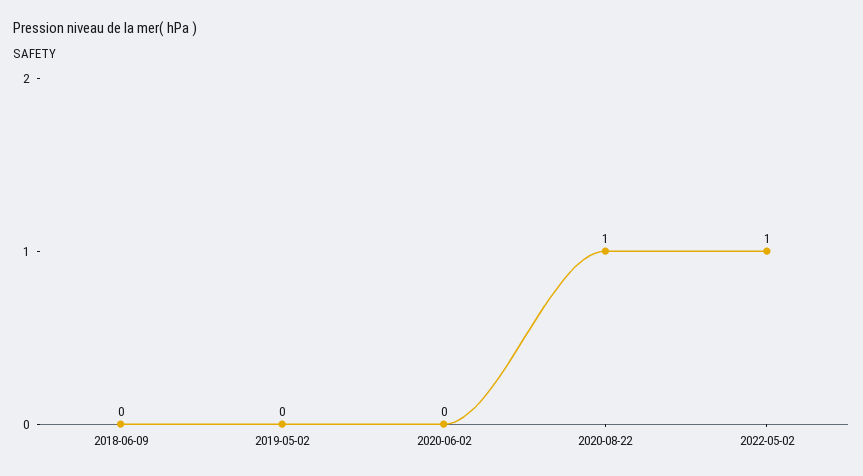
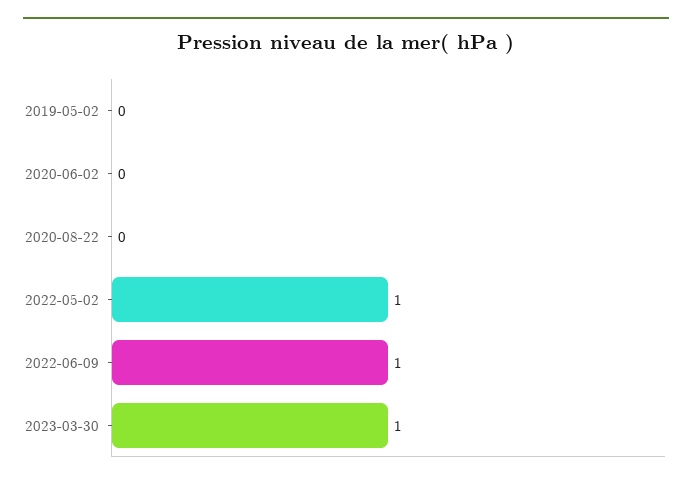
2018-06-09: 0 -> none
2020-08-22: 1 -> 0
2022-06-09: none -> 1
2023-03-30: none -> 1

